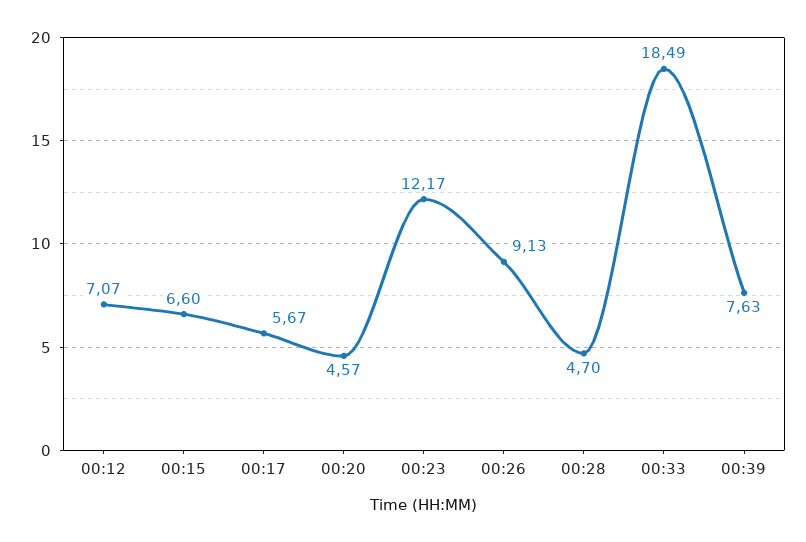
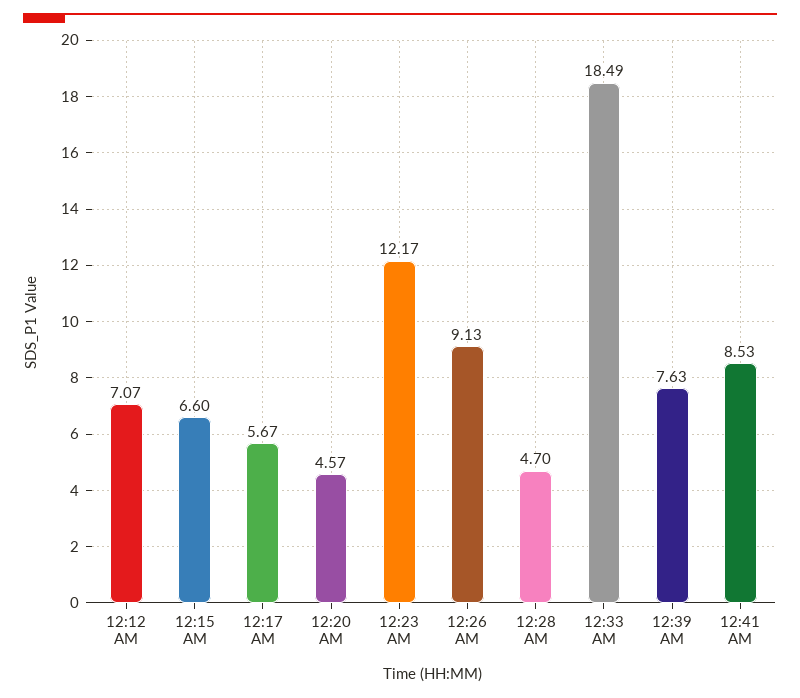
12:41 AM: none -> 8.53

